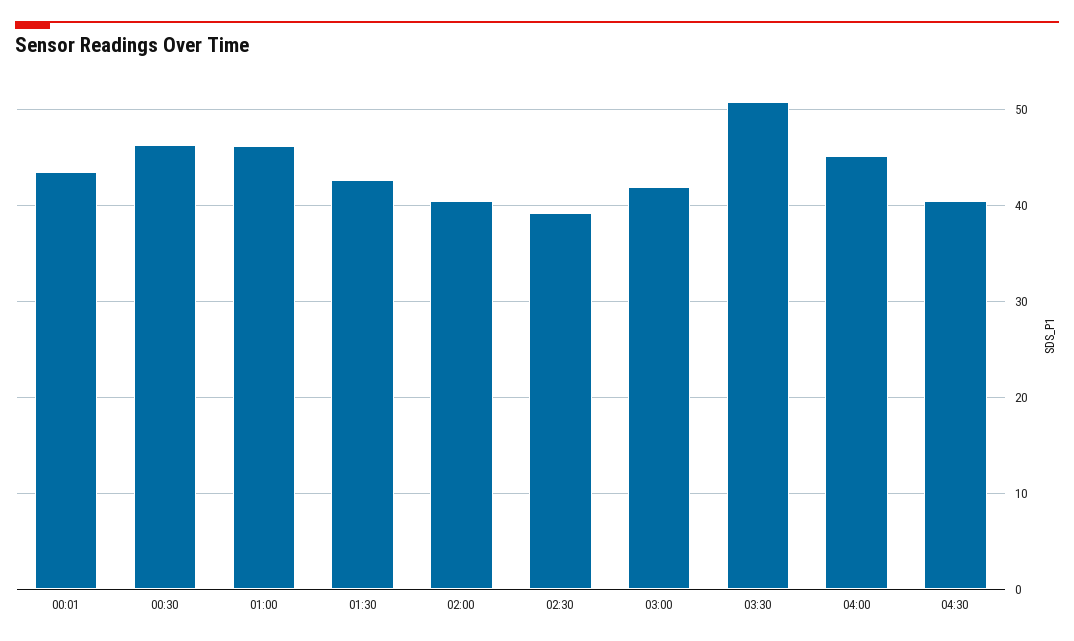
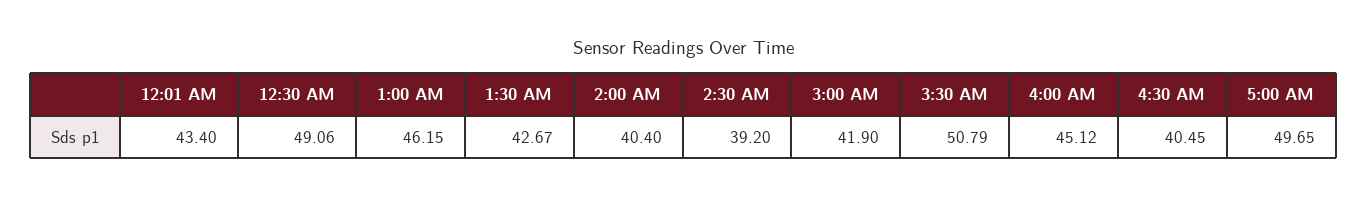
00:30: 46 -> 49.06
5:00 AM: none -> 49.65

